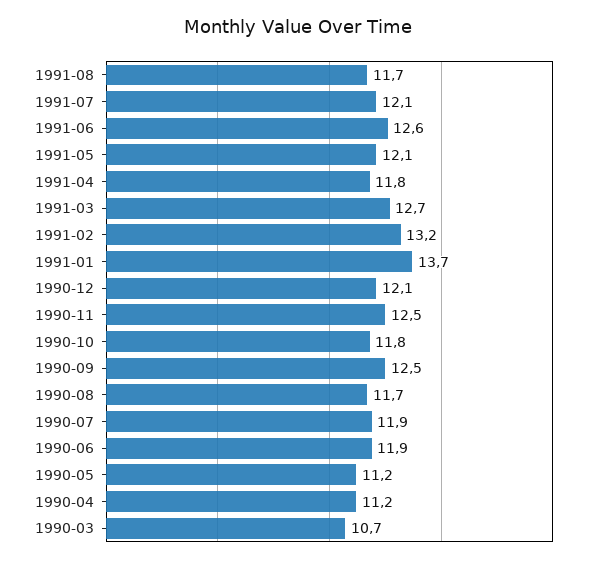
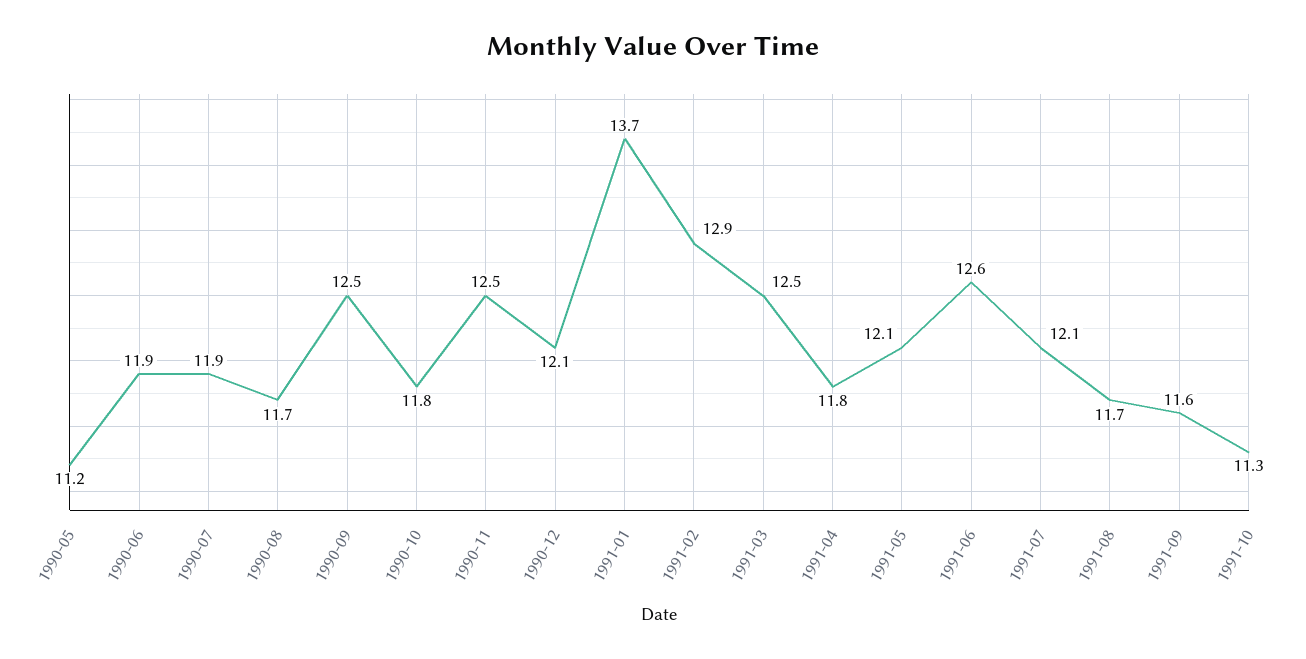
1991-03: 12.7 -> 12.5
1991-02: 13.2 -> 12.9
1990-04: 11.2 -> none
1990-03: 10.7 -> none
1991-09: none -> 11.6
1991-10: none -> 11.3

